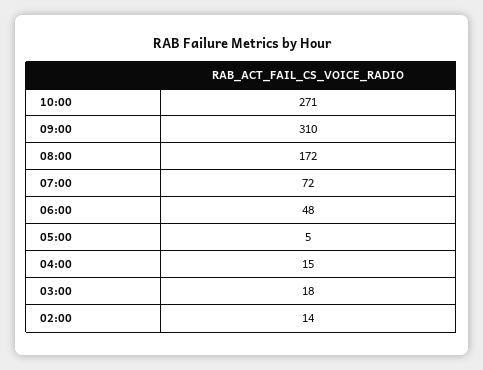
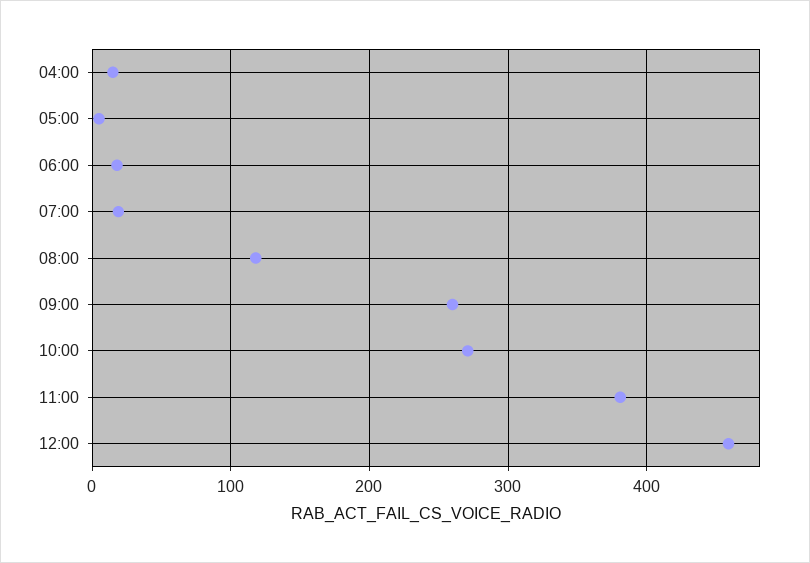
09:00: 310 -> 260
08:00: 172 -> 120
07:00: 72 -> 20
06:00: 48 -> 20
03:00: 18 -> none
02:00: 14 -> none
11:00: none -> 380
12:00: none -> 460

